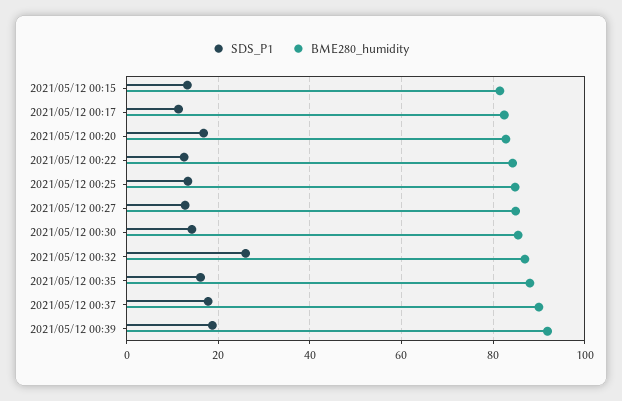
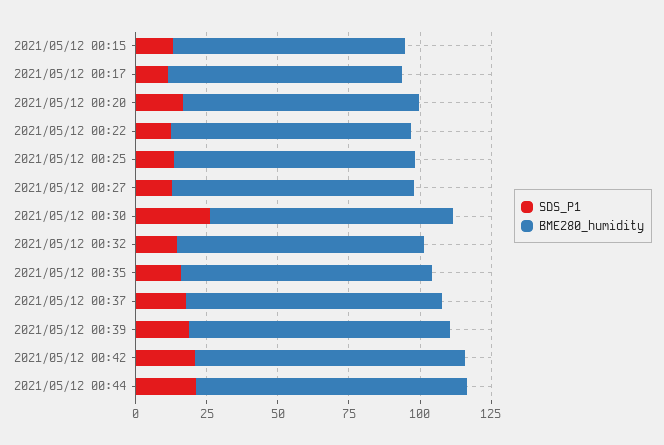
SDS_P1, 2021/05/12 00:30: 14 -> 25
SDS_P1, 2021/05/12 00:32: 26 -> 15
SDS_P1, 2021/05/12 00:42: none -> 20
BME280_humidity, 2021/05/12 00:42: none -> 95
SDS_P1, 2021/05/12 00:44: none -> 20
BME280_humidity, 2021/05/12 00:44: none -> 95

